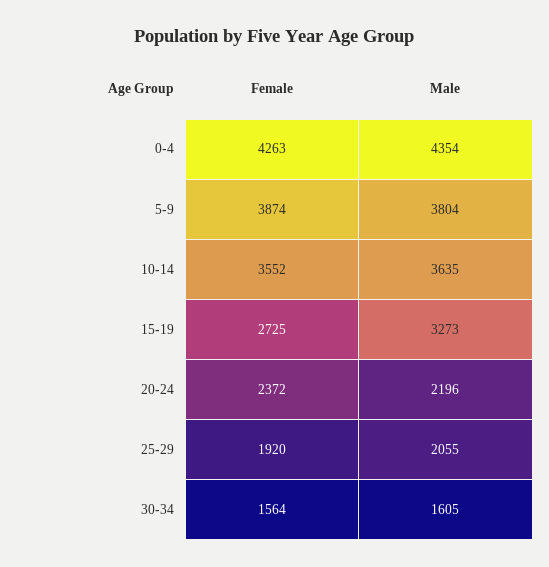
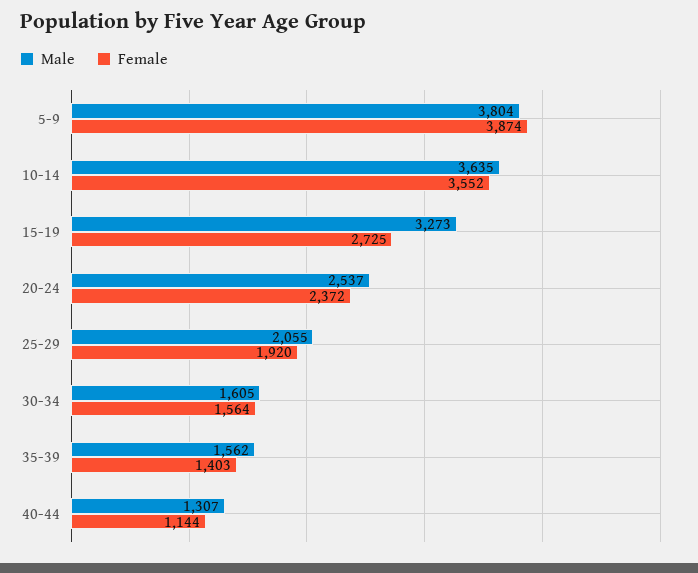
Female, 0-4: 4263 -> none
Male, 0-4: 4354 -> none
Male, 20-24: 2196 -> 2537
Male, 35-39: none -> 1562
Female, 35-39: none -> 1403
Male, 40-44: none -> 1307
Female, 40-44: none -> 1144

